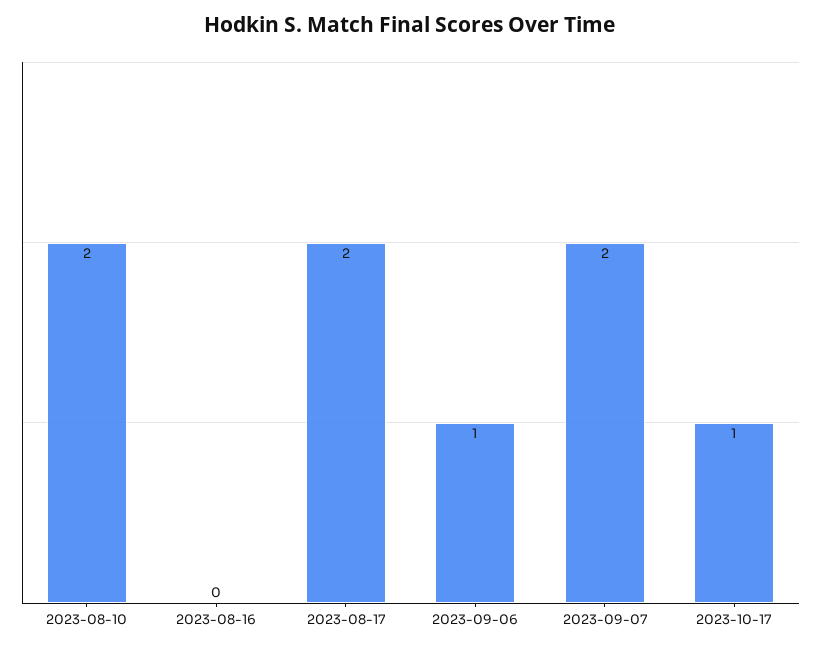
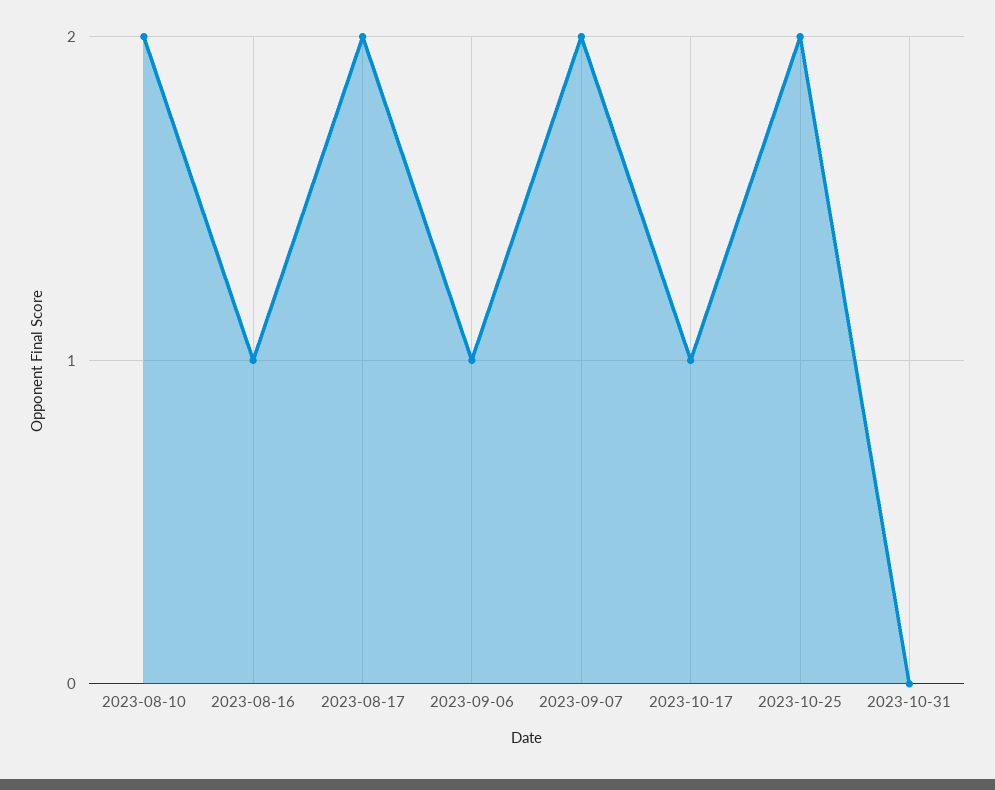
2023-08-16: 0 -> 1
2023-10-25: none -> 2
2023-10-31: none -> 0

